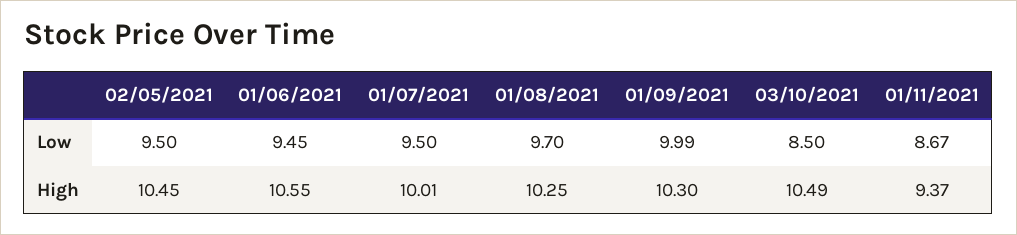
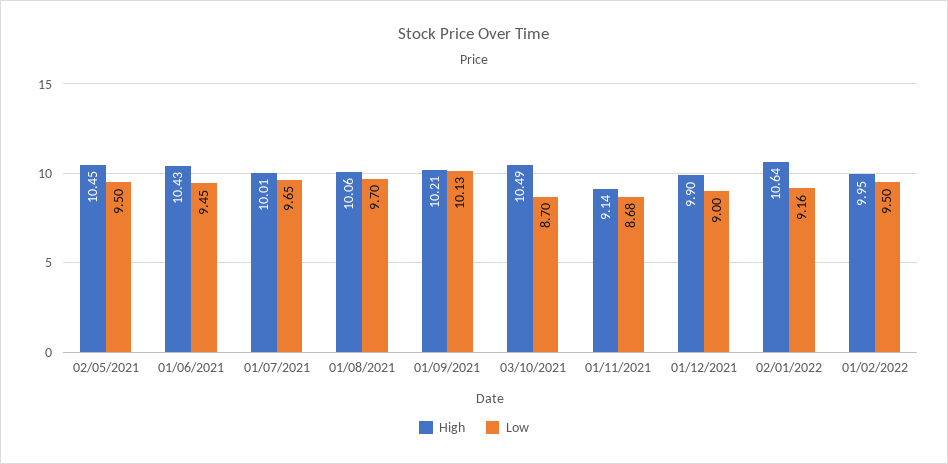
Low, 01/07/2021: 9.5 -> 9.65
Low, 01/09/2021: 9.99 -> 10.13
Low, 03/10/2021: 8.5 -> 8.7
Low, 01/11/2021: 8.67 -> 8.68
High, 01/06/2021: 10.55 -> 10.43
High, 01/08/2021: 10.25 -> 10.06
High, 01/09/2021: 10.3 -> 10.21
High, 01/11/2021: 9.37 -> 9.14
High, 01/12/2021: none -> 9.9
Low, 01/12/2021: none -> 9
High, 02/01/2022: none -> 10.64
Low, 02/01/2022: none -> 9.16
High, 01/02/2022: none -> 9.95
Low, 01/02/2022: none -> 9.5

